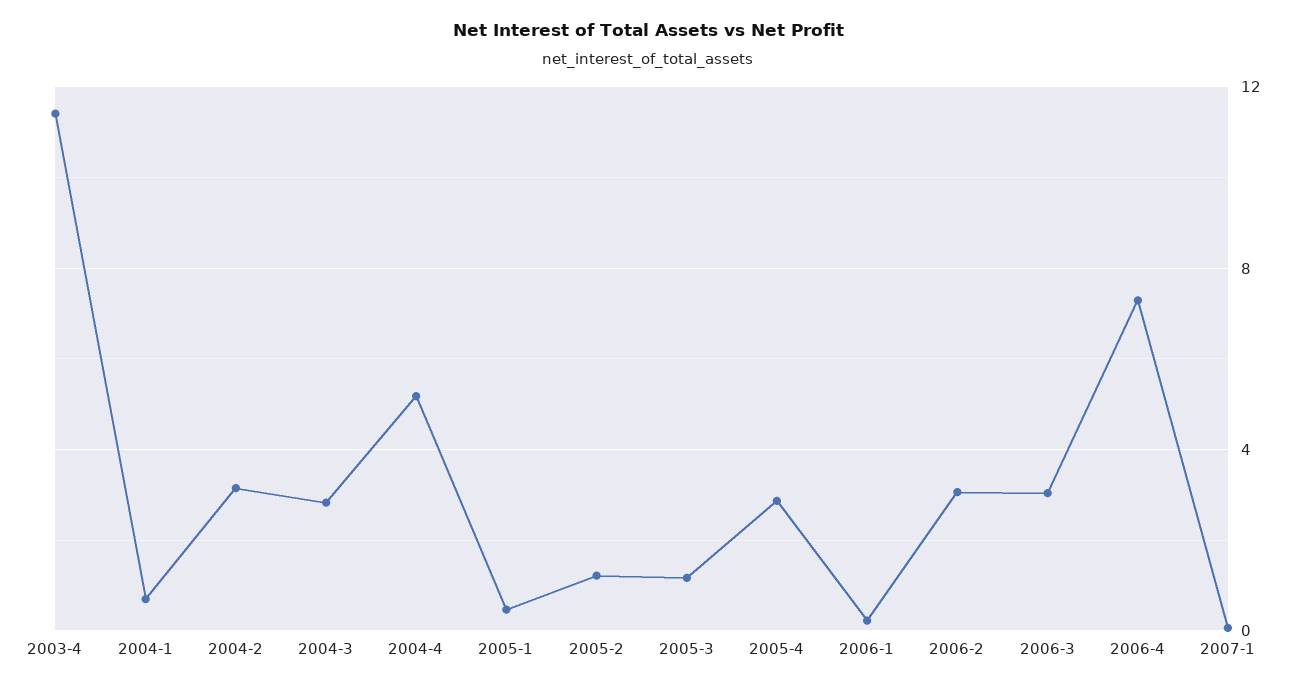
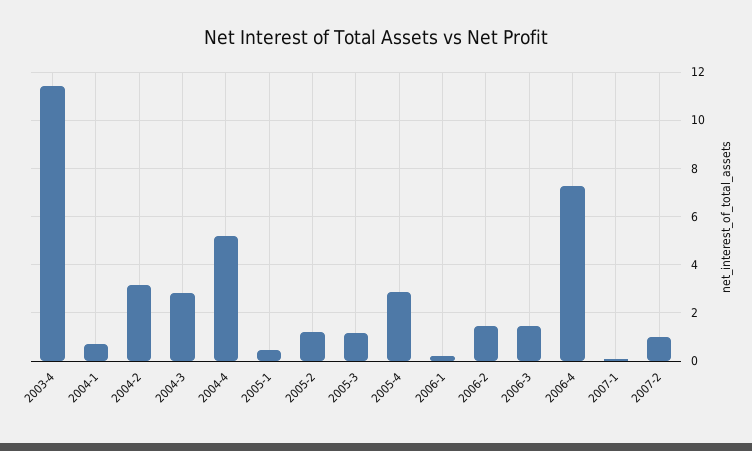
2006-2: 3 -> 1.5
2006-3: 3 -> 1.5
2007-2: none -> 1

